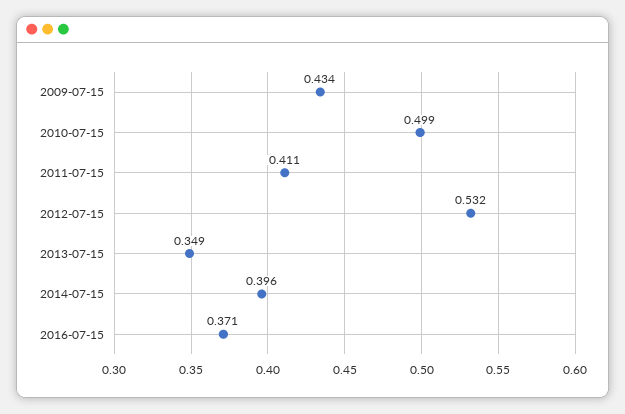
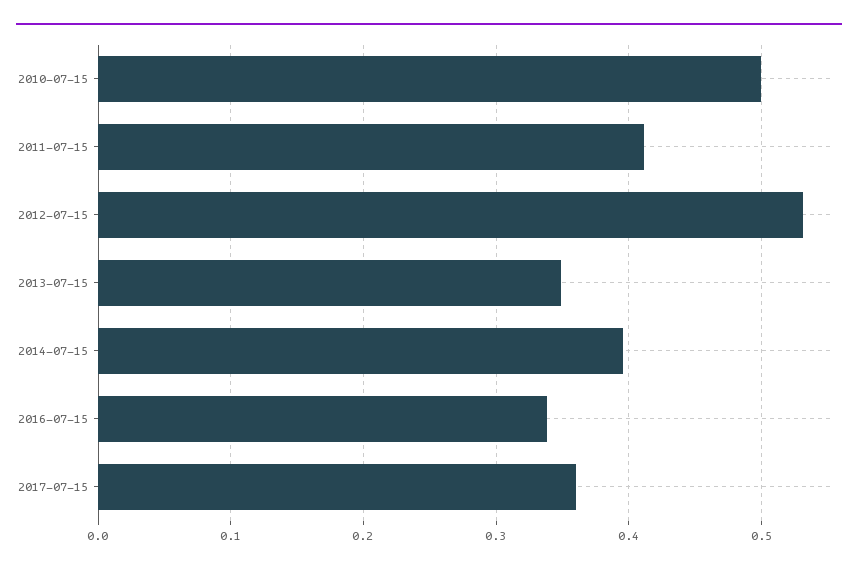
2009-07-15: 0.434 -> none
2016-07-15: 0.371 -> 0.34
2017-07-15: none -> 0.36

